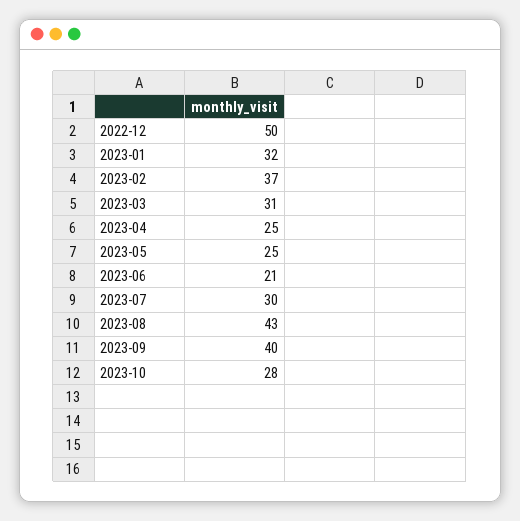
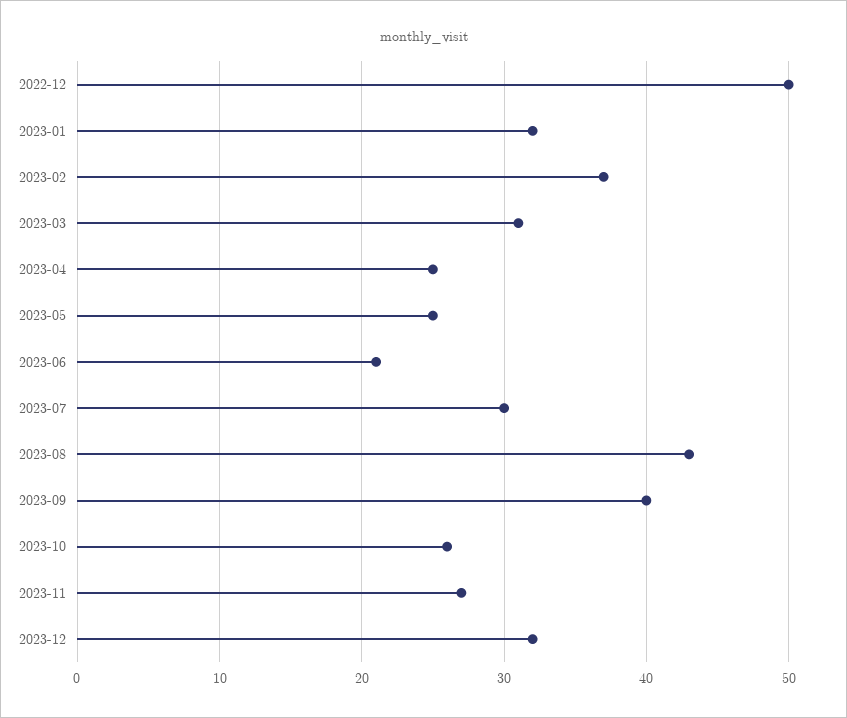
2023-10: 28 -> 26
2023-11: none -> 27
2023-12: none -> 32

